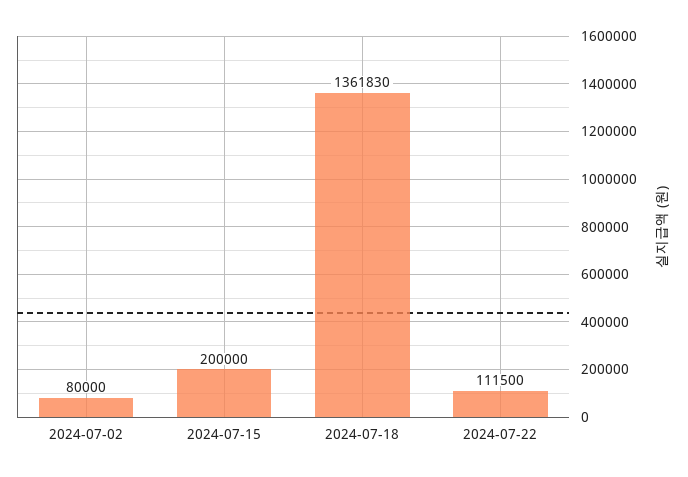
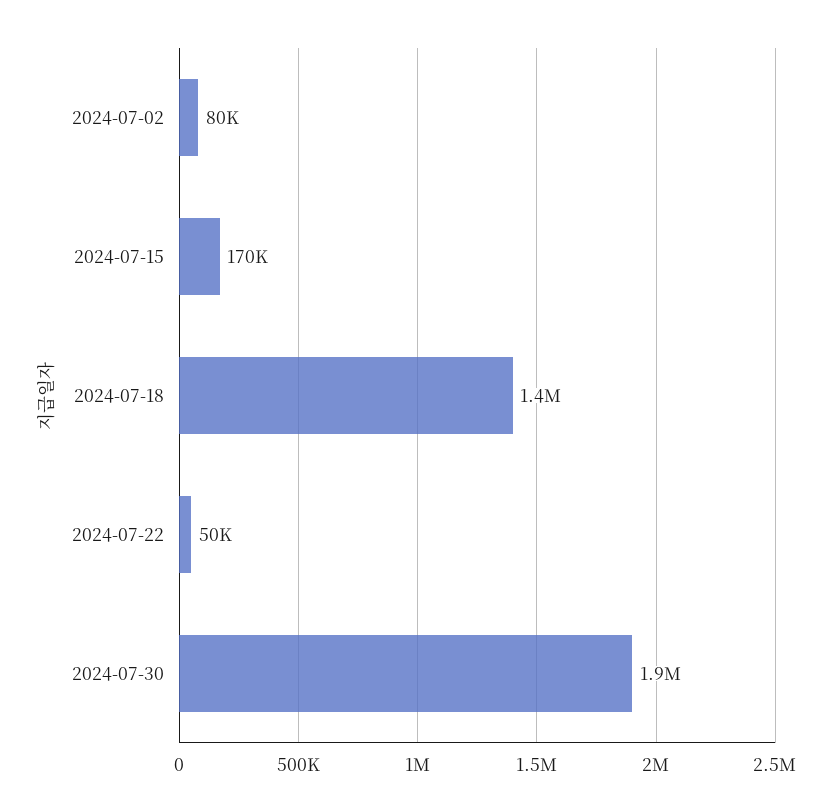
2024-07-15: 200000 -> 170000
2024-07-22: 111500 -> 50000
2024-07-30: none -> 1900000

